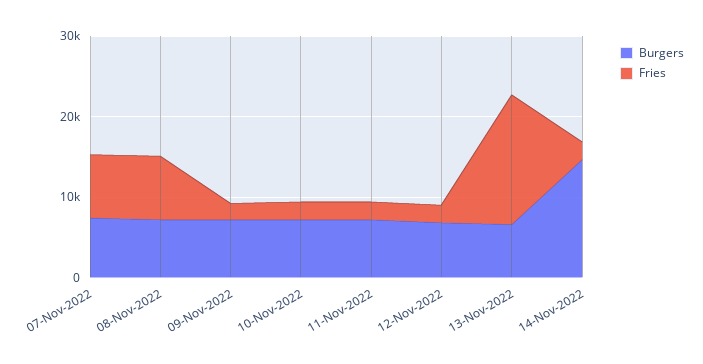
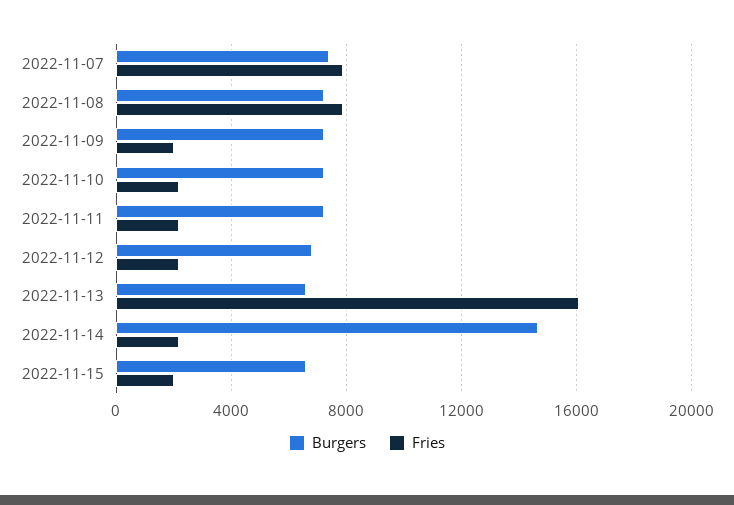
Burgers, 2022-11-15: none -> 6500
Fries, 2022-11-15: none -> 2000

